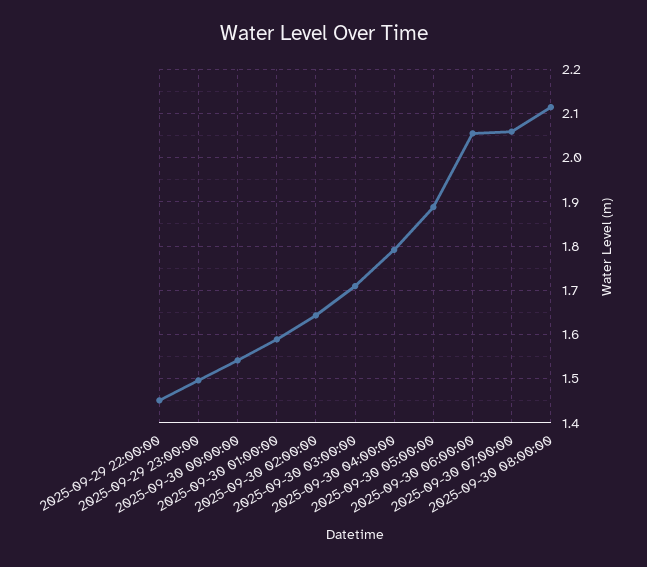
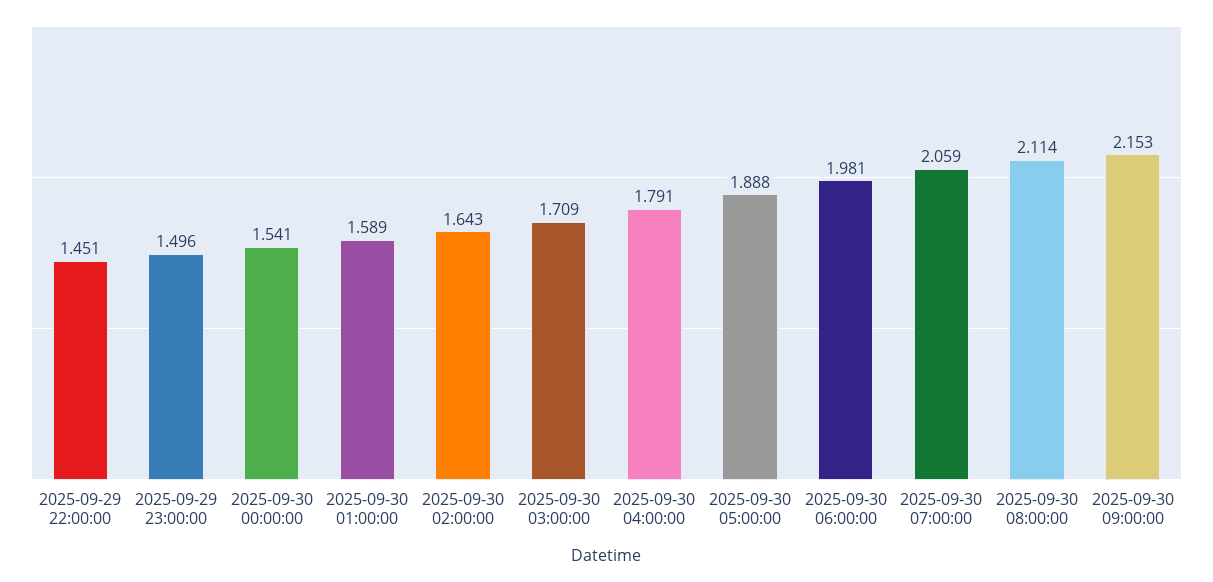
2025-09-30 06:00:00: 2.06 -> 1.981
2025-09-30 09:00:00: none -> 2.153

